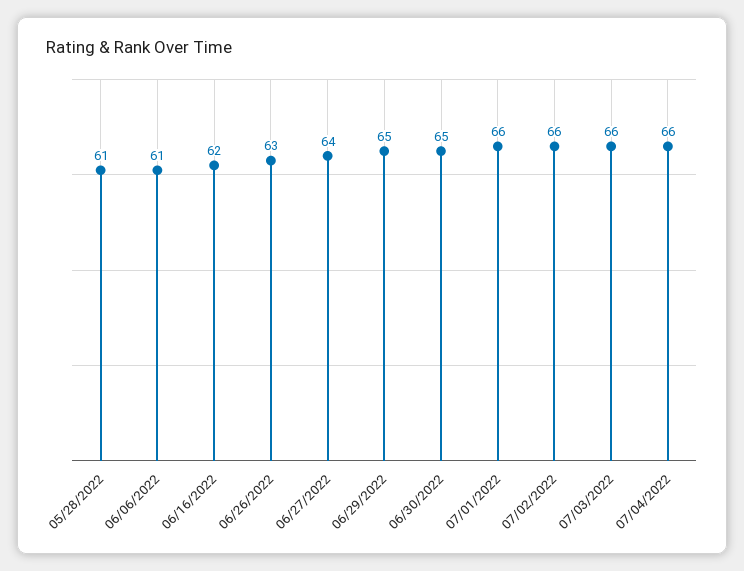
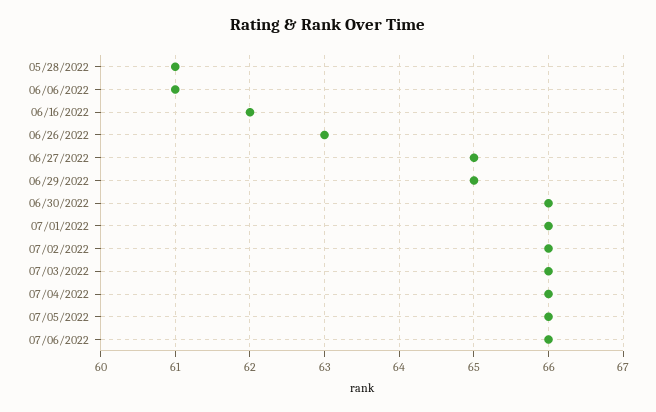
06/27/2022: 64 -> 65
06/30/2022: 65 -> 66
07/05/2022: none -> 66
07/06/2022: none -> 66

